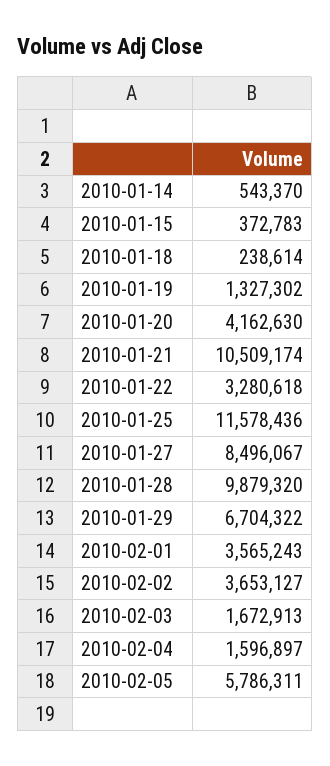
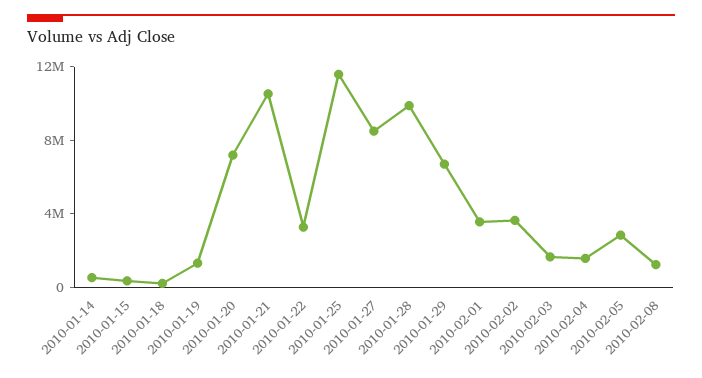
2010-01-20: 4162630 -> 7000000
2010-02-05: 5786311 -> 3000000
2010-02-08: none -> 1000000

